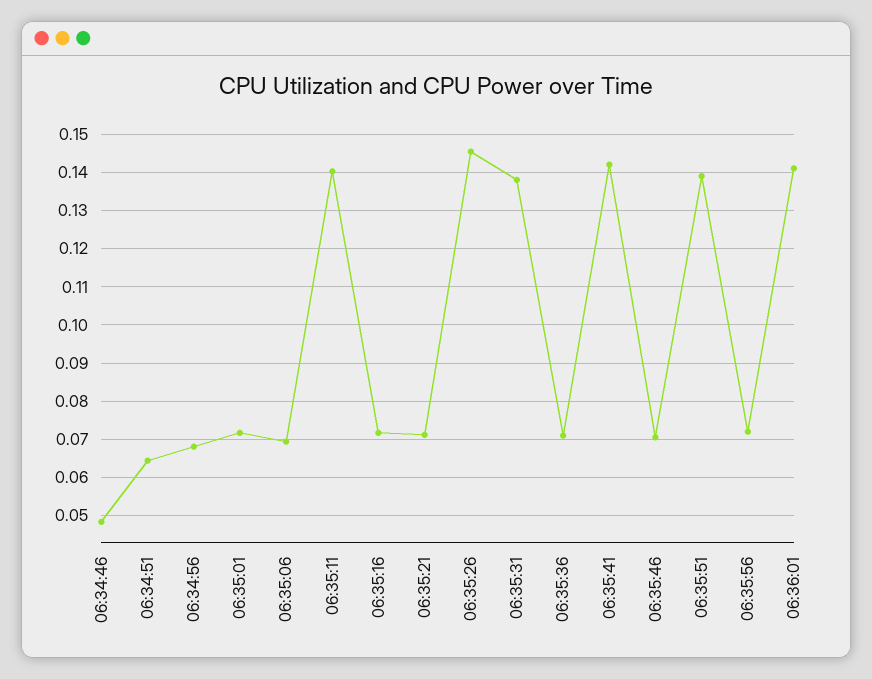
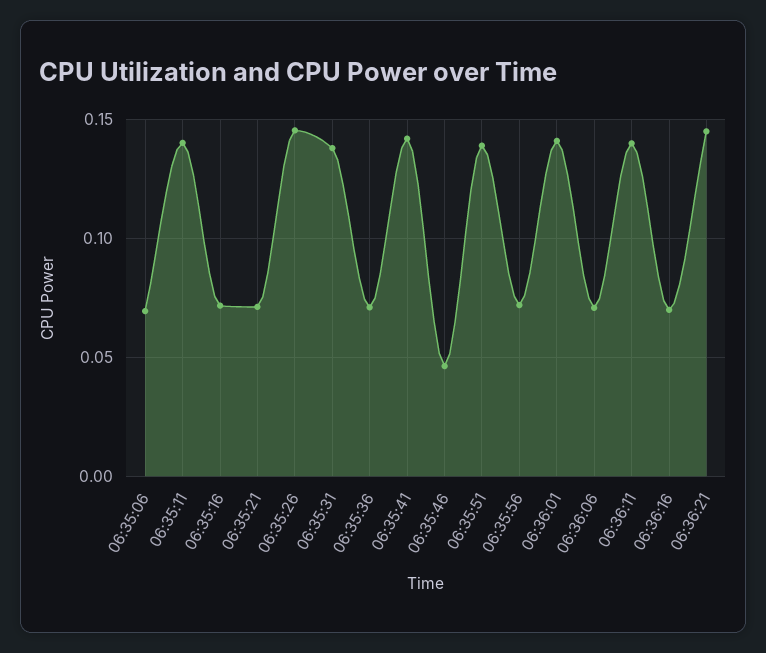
06:34:46: 0.048 -> none
06:34:51: 0.064 -> none
06:34:56: 0.068 -> none
06:35:01: 0.072 -> none
06:35:46: 0.07 -> 0.045
06:36:06: none -> 0.07
06:36:11: none -> 0.14
06:36:16: none -> 0.07
06:36:21: none -> 0.145

